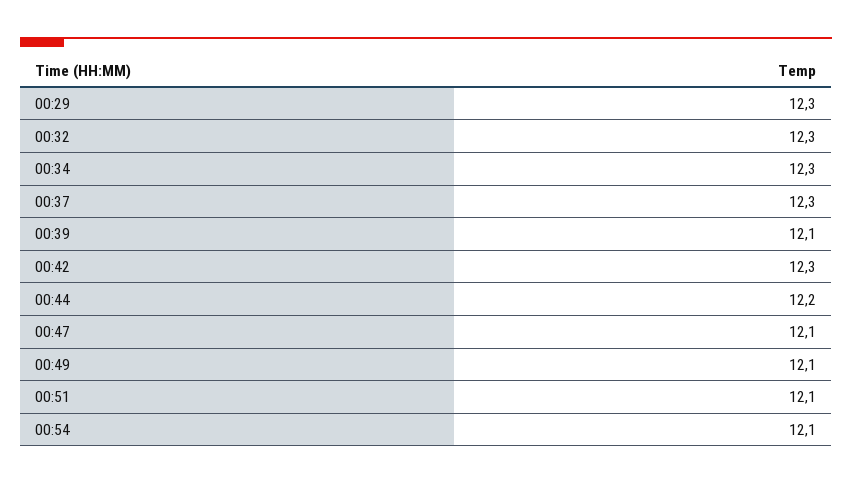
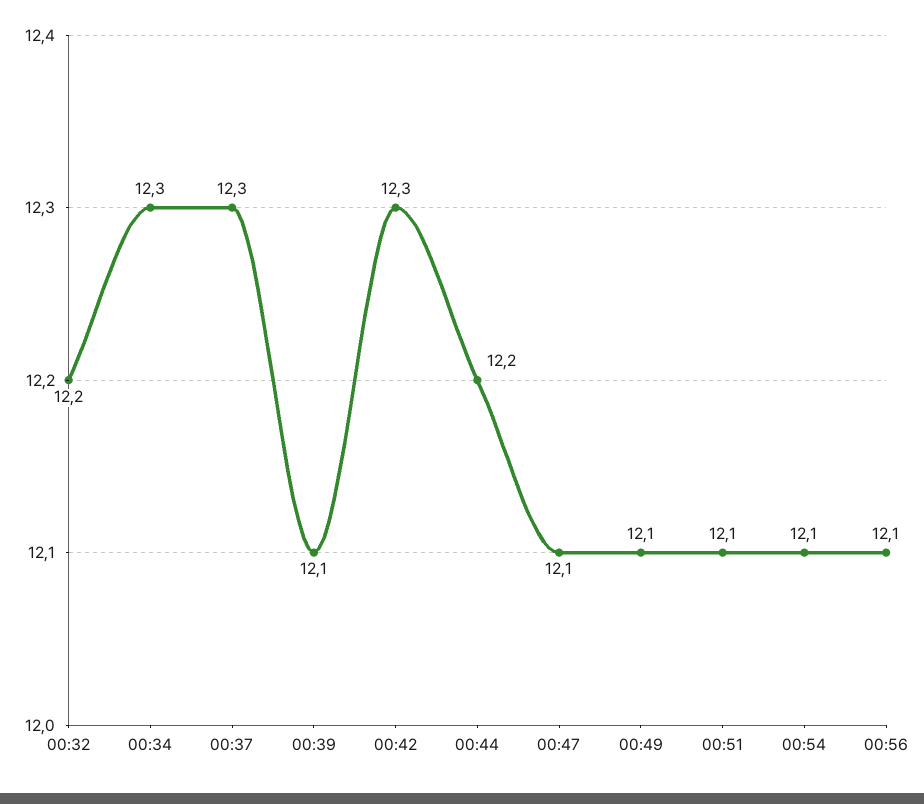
00:29: 12.3 -> none
00:32: 12.3 -> 12.2
00:56: none -> 12.1

